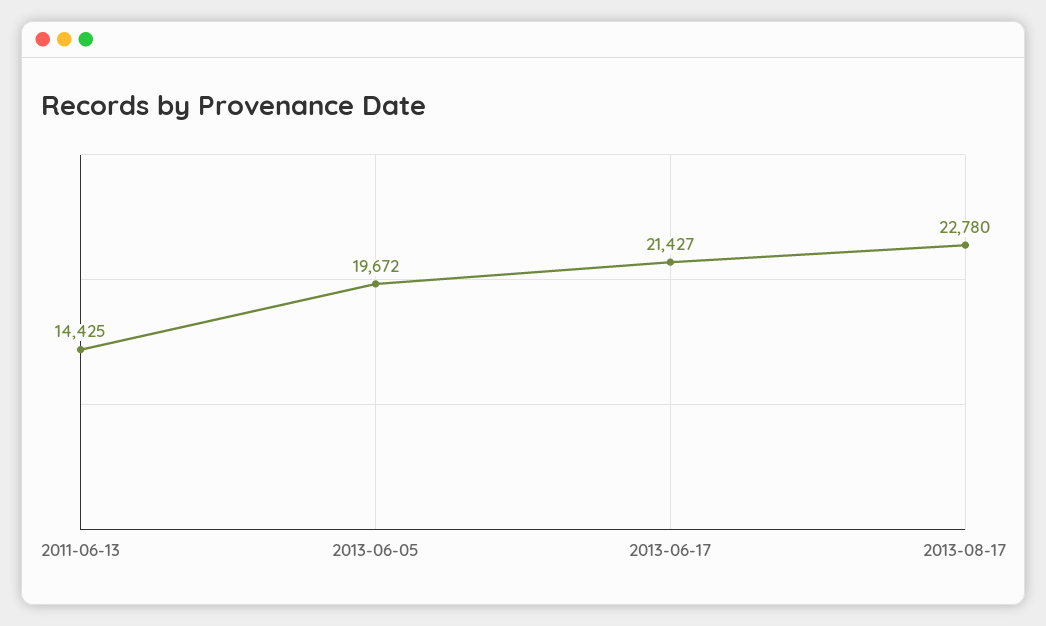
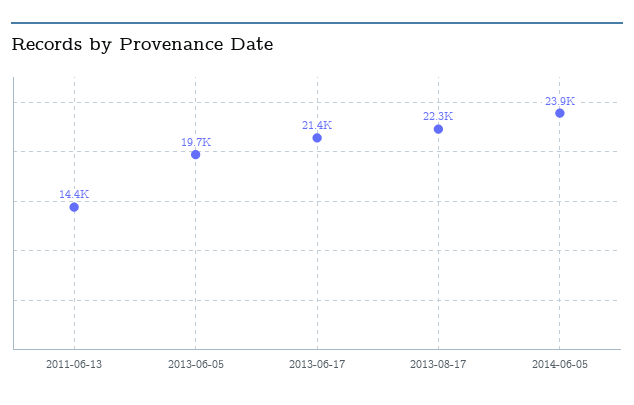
2013-08-17: 22780 -> 22300
2014-06-05: none -> 23900

